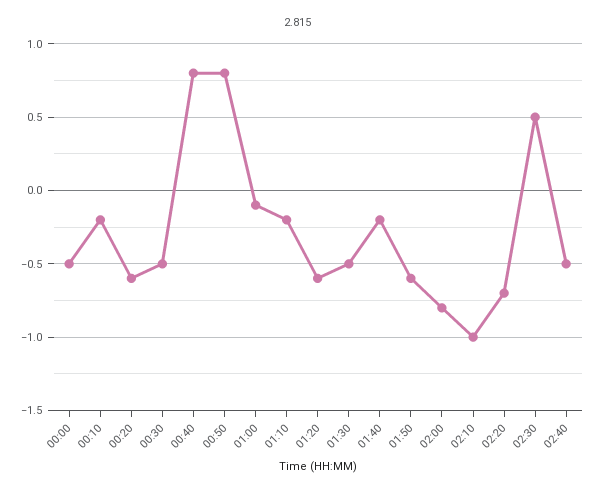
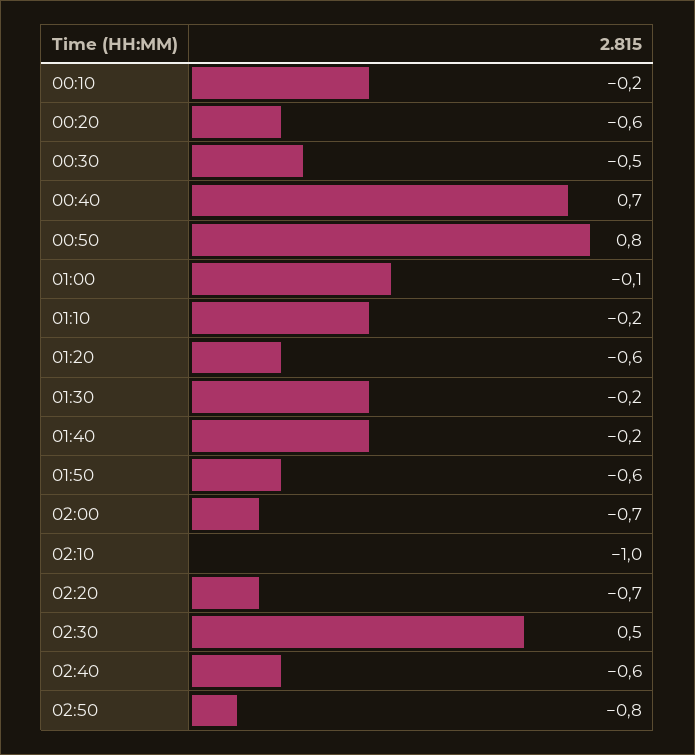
00:00: -0.5 -> none
00:40: 0.8 -> 0.7
01:30: -0.5 -> -0.2
02:00: -0.8 -> -0.7
02:40: -0.5 -> -0.6
02:50: none -> -0.8

